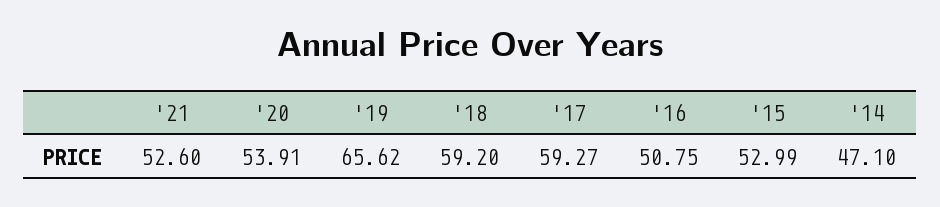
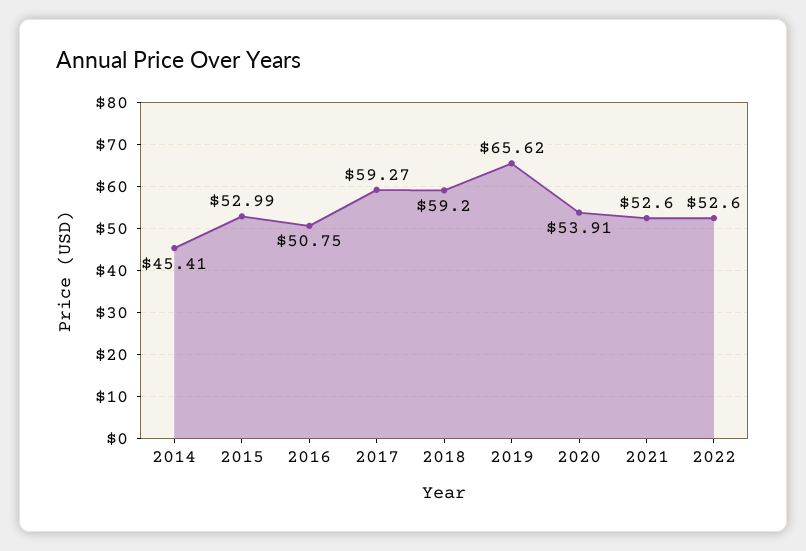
'14: 47.1 -> 45.41
2022: none -> 52.6

